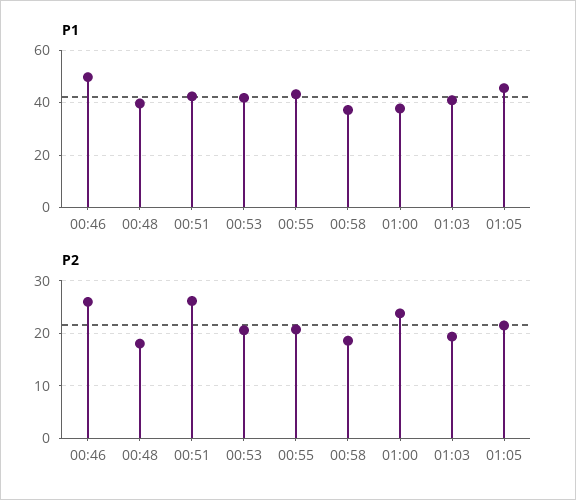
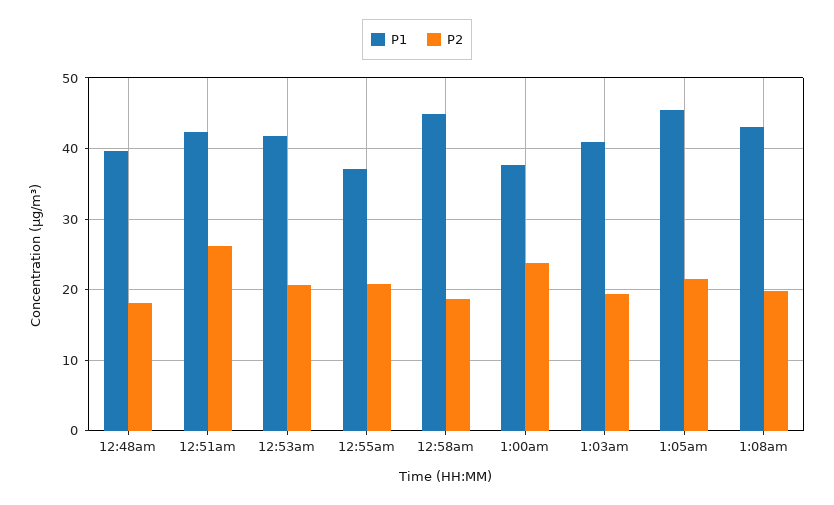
P1, 00:46: 50 -> none
P1, 00:55: 42.5 -> 37
P1, 00:58: 37.5 -> 45
P2, 00:46: 26 -> none
P1, 1:08am: none -> 43
P2, 1:08am: none -> 20

